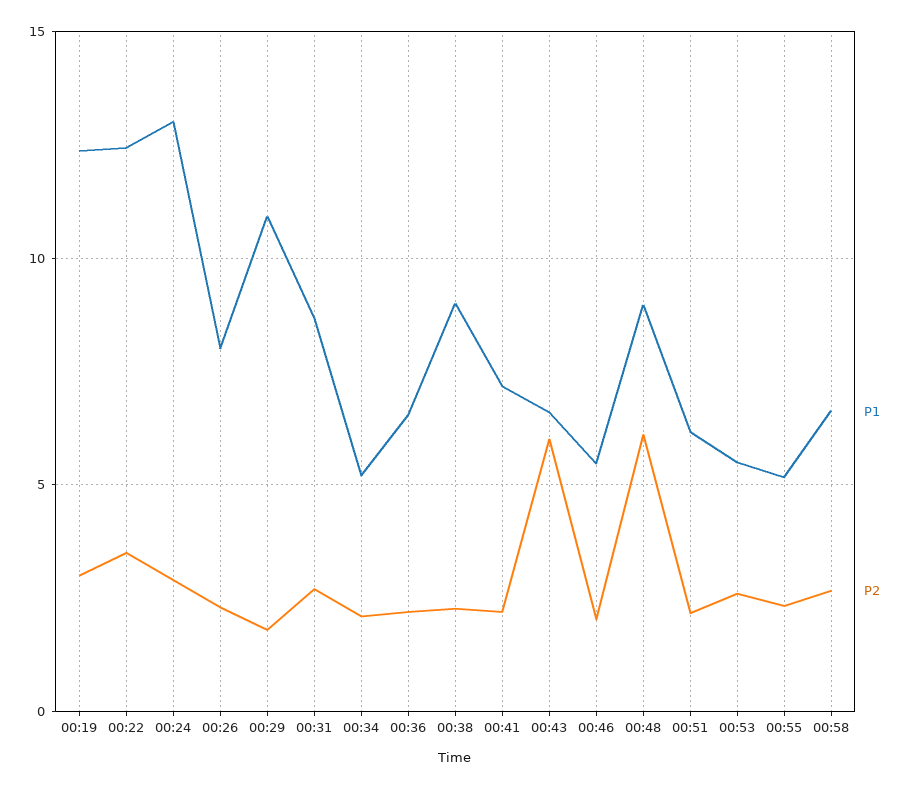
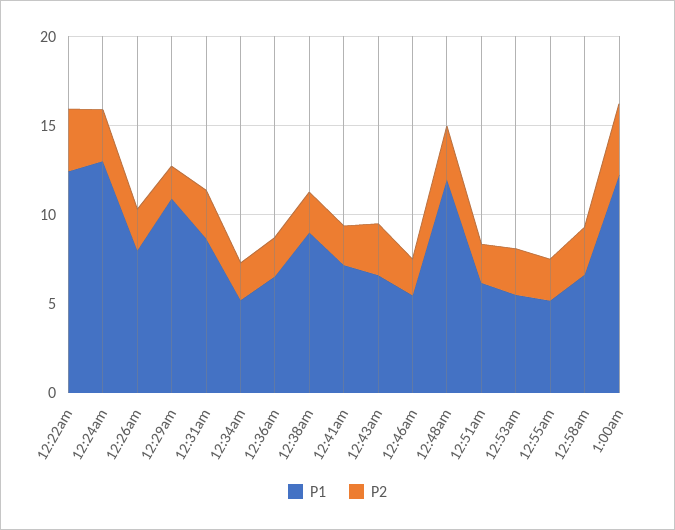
P1, 00:19: 12.5 -> none
P2, 00:19: 3 -> none
P2, 00:43: 6 -> 3
P1, 00:48: 9 -> 12
P2, 00:48: 6 -> 3
P1, 1:00am: none -> 12
P2, 1:00am: none -> 4

